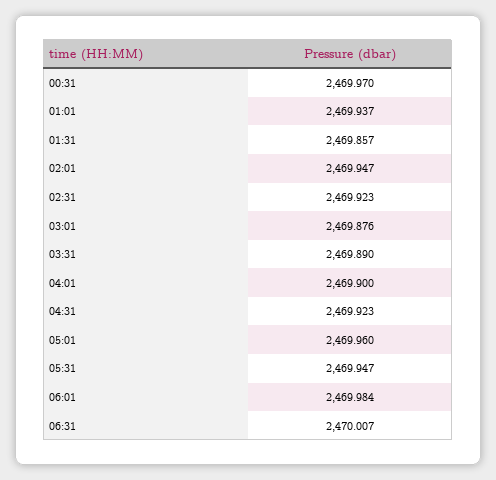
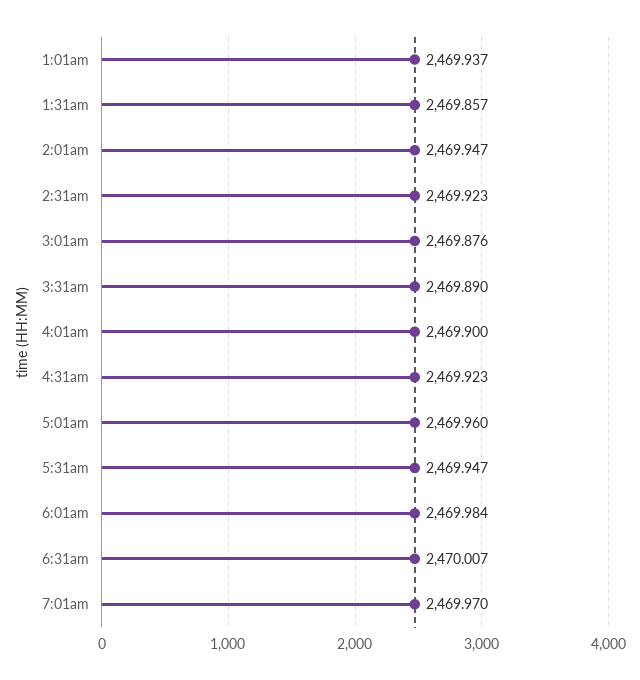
00:31: 2469.97 -> none
7:01am: none -> 2469.97

